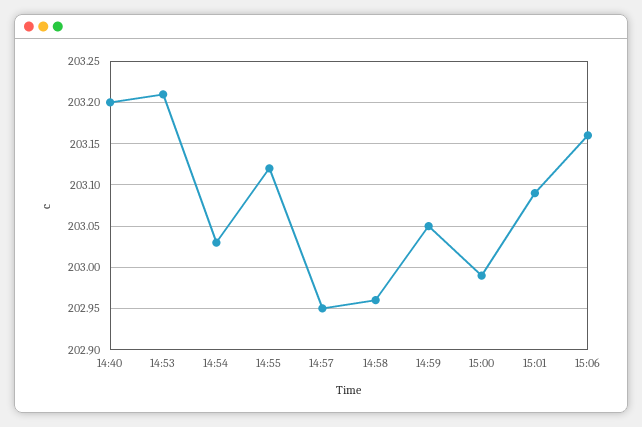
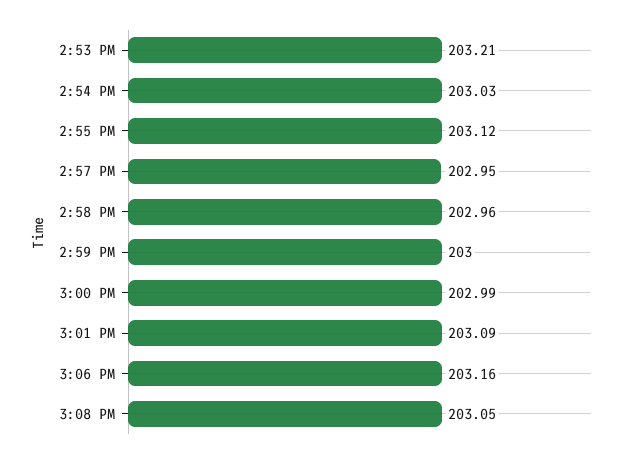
14:40: 203.2 -> none
14:59: 203.05 -> 203
3:08 PM: none -> 203.05

